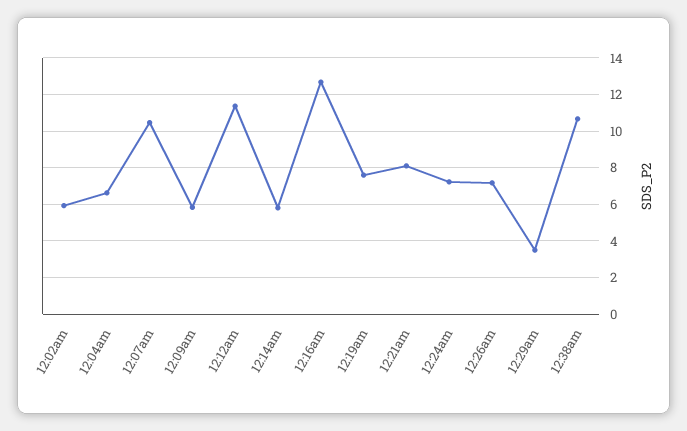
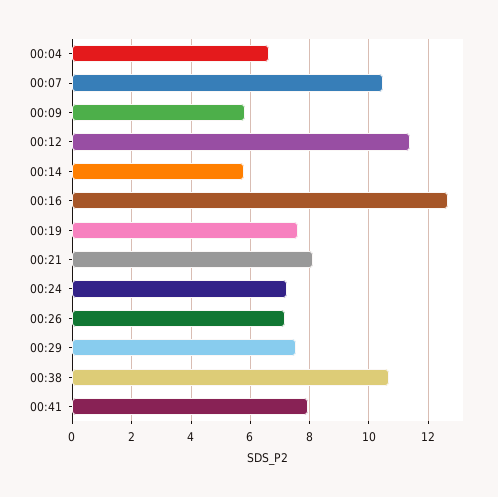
12:02am: 6 -> none
12:29am: 3.5 -> 7.5
00:41: none -> 8

